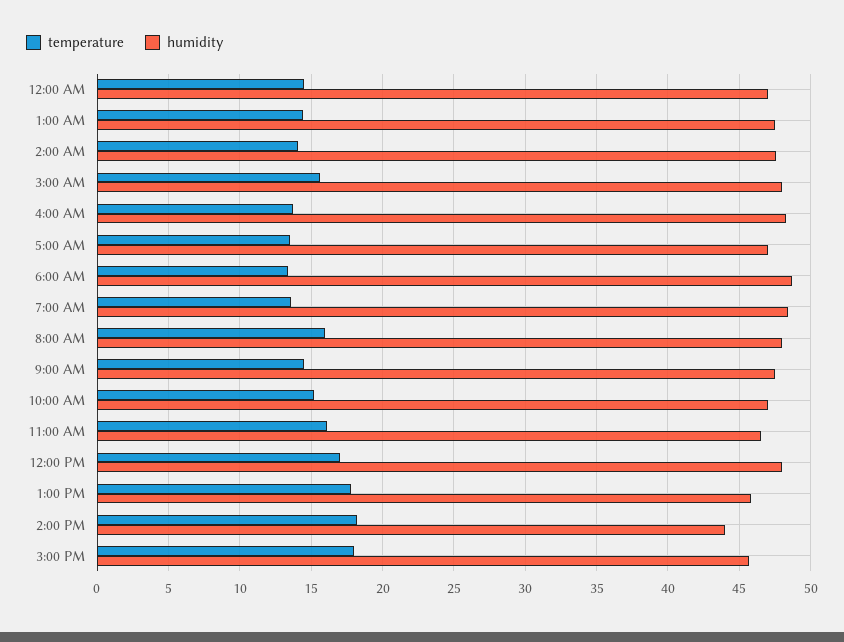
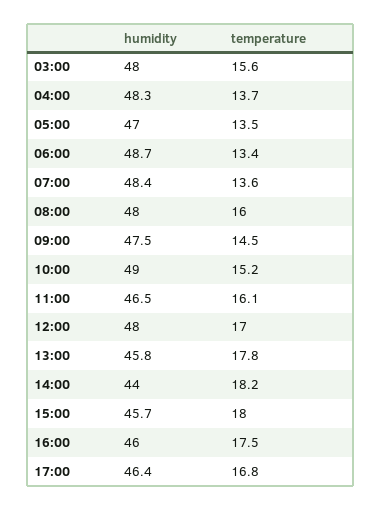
temperature, 12:00 AM: 14.5 -> none
humidity, 12:00 AM: 47 -> none
temperature, 1:00 AM: 14.5 -> none
humidity, 1:00 AM: 47.5 -> none
temperature, 2:00 AM: 14 -> none
humidity, 2:00 AM: 47.5 -> none
humidity, 10:00 AM: 47 -> 49
humidity, 16:00: none -> 46
temperature, 16:00: none -> 17.5
humidity, 17:00: none -> 46.4
temperature, 17:00: none -> 16.8

